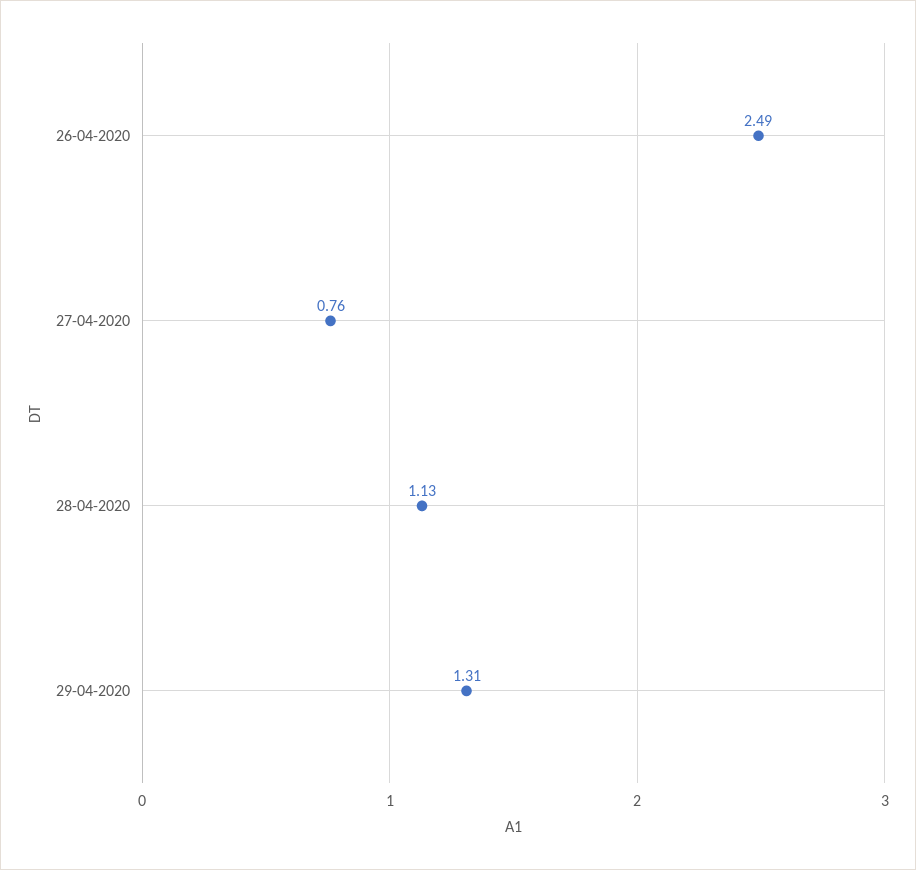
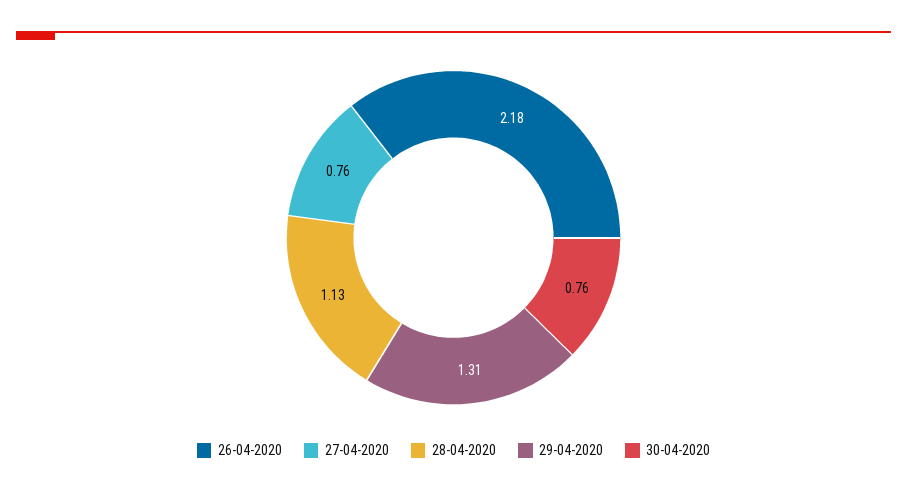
26-04-2020: 2.49 -> 2.18
30-04-2020: none -> 0.76

